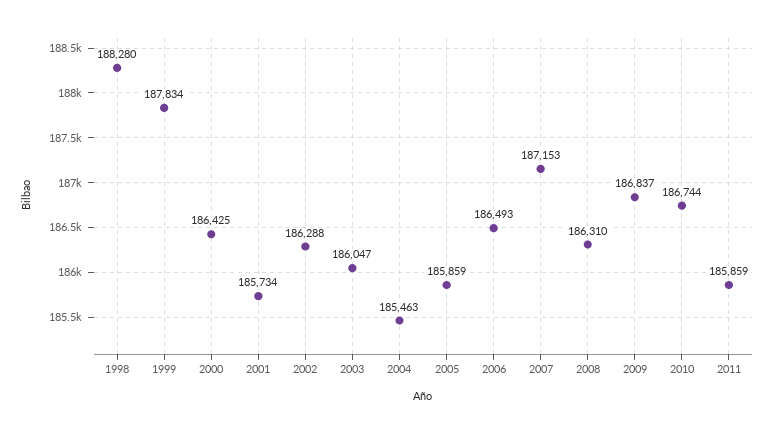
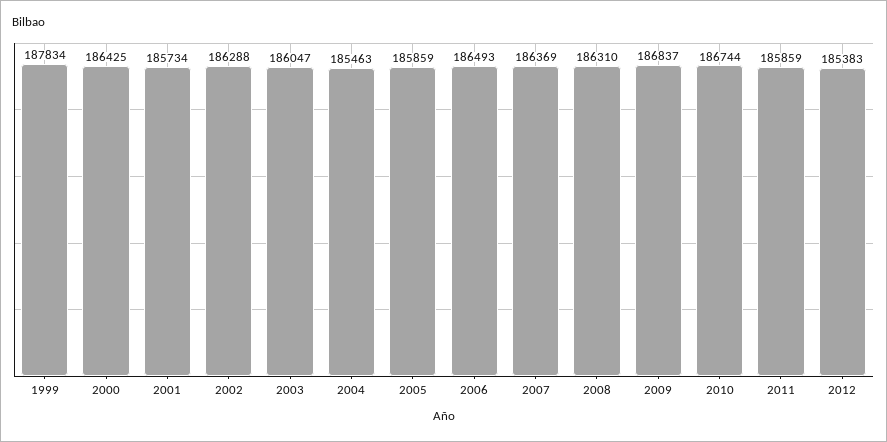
1998: 188280 -> none
2007: 187153 -> 186369
2012: none -> 185383

